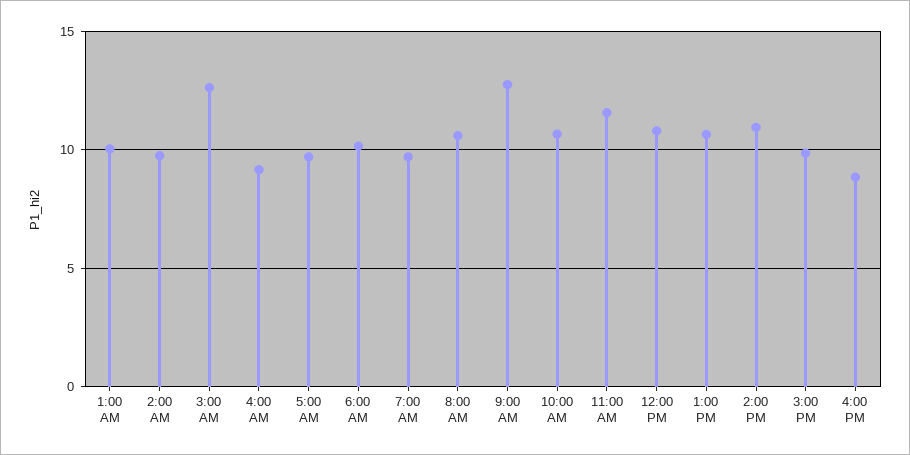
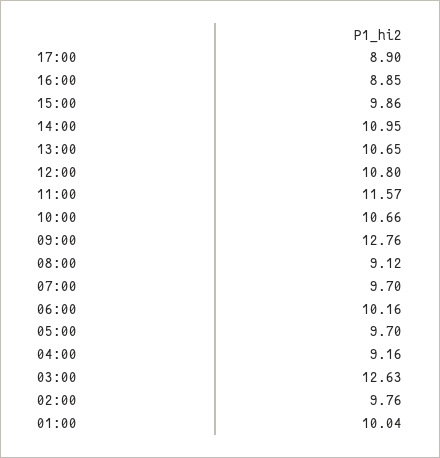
8:00 AM: 10.5 -> 9.12
17:00: none -> 8.9

